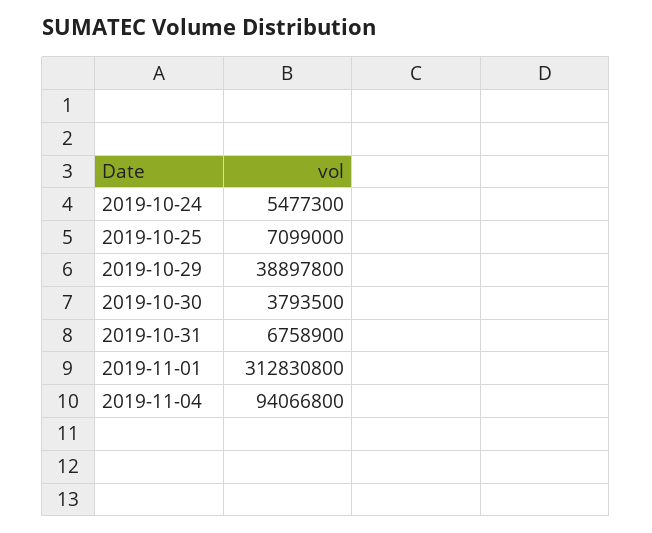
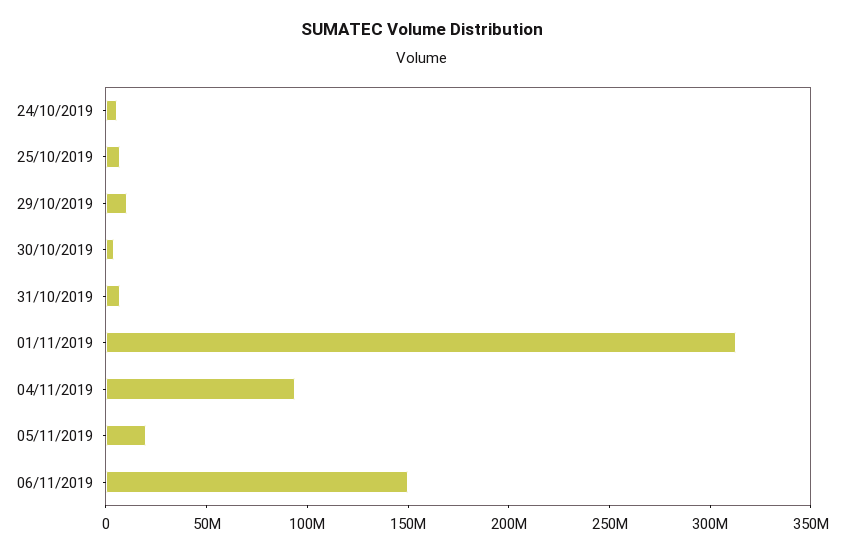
2019-10-29: 38897800 -> 10000000
05/11/2019: none -> 20000000
06/11/2019: none -> 150000000

